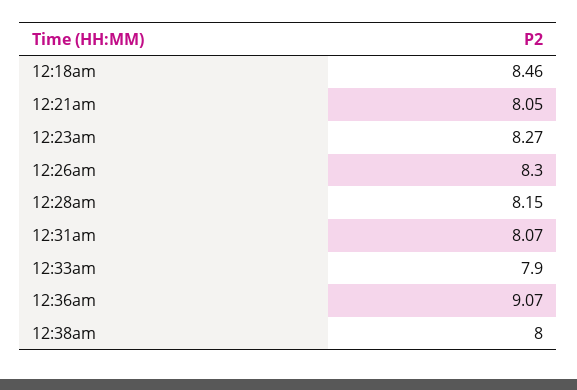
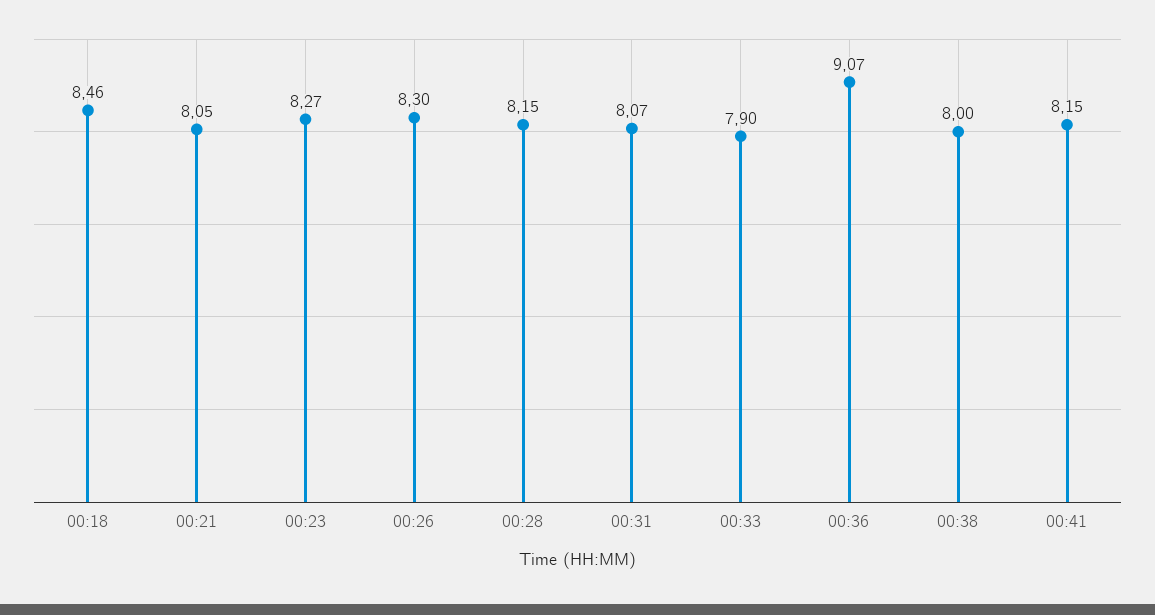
00:41: none -> 8.15

